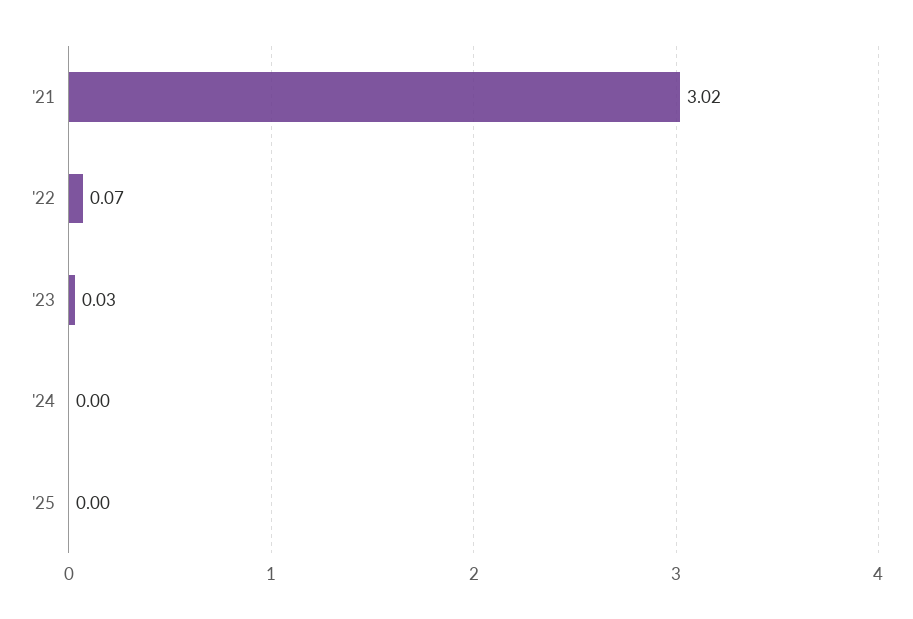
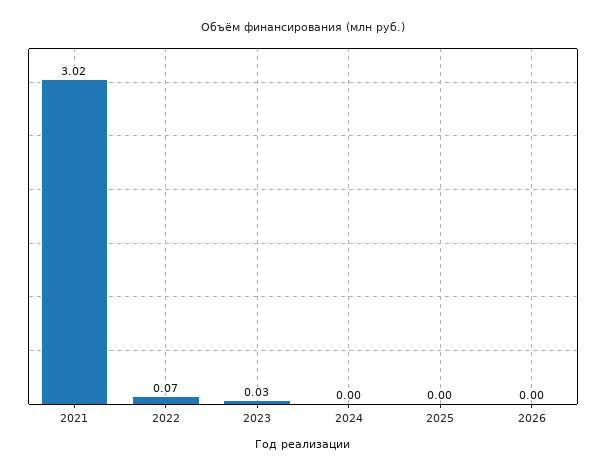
2026: none -> 0

